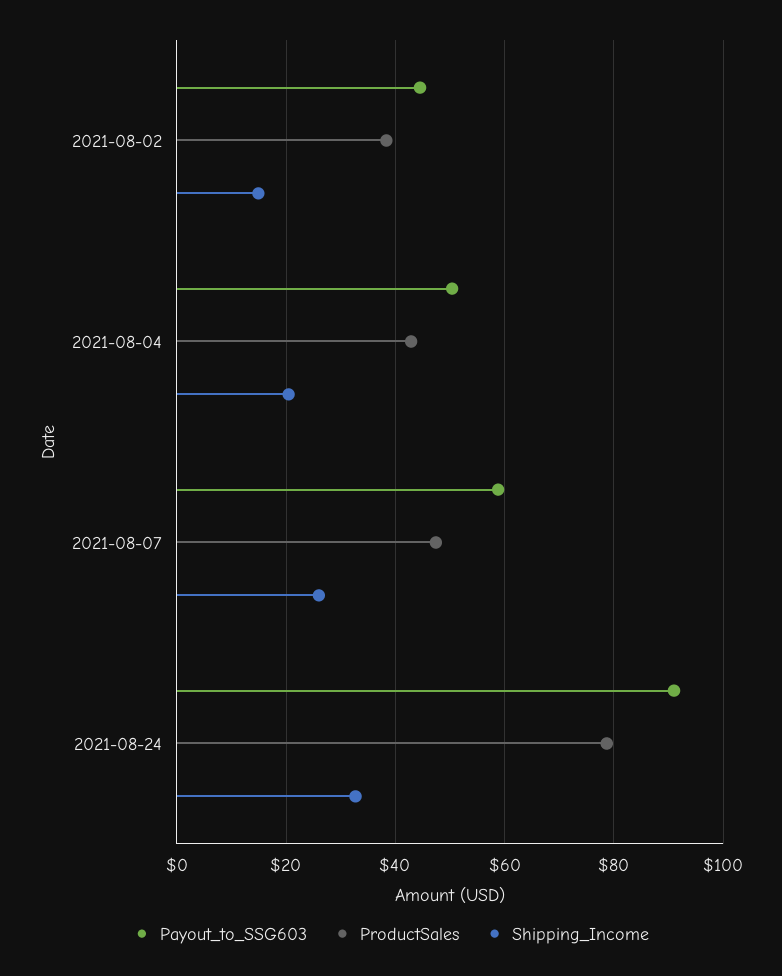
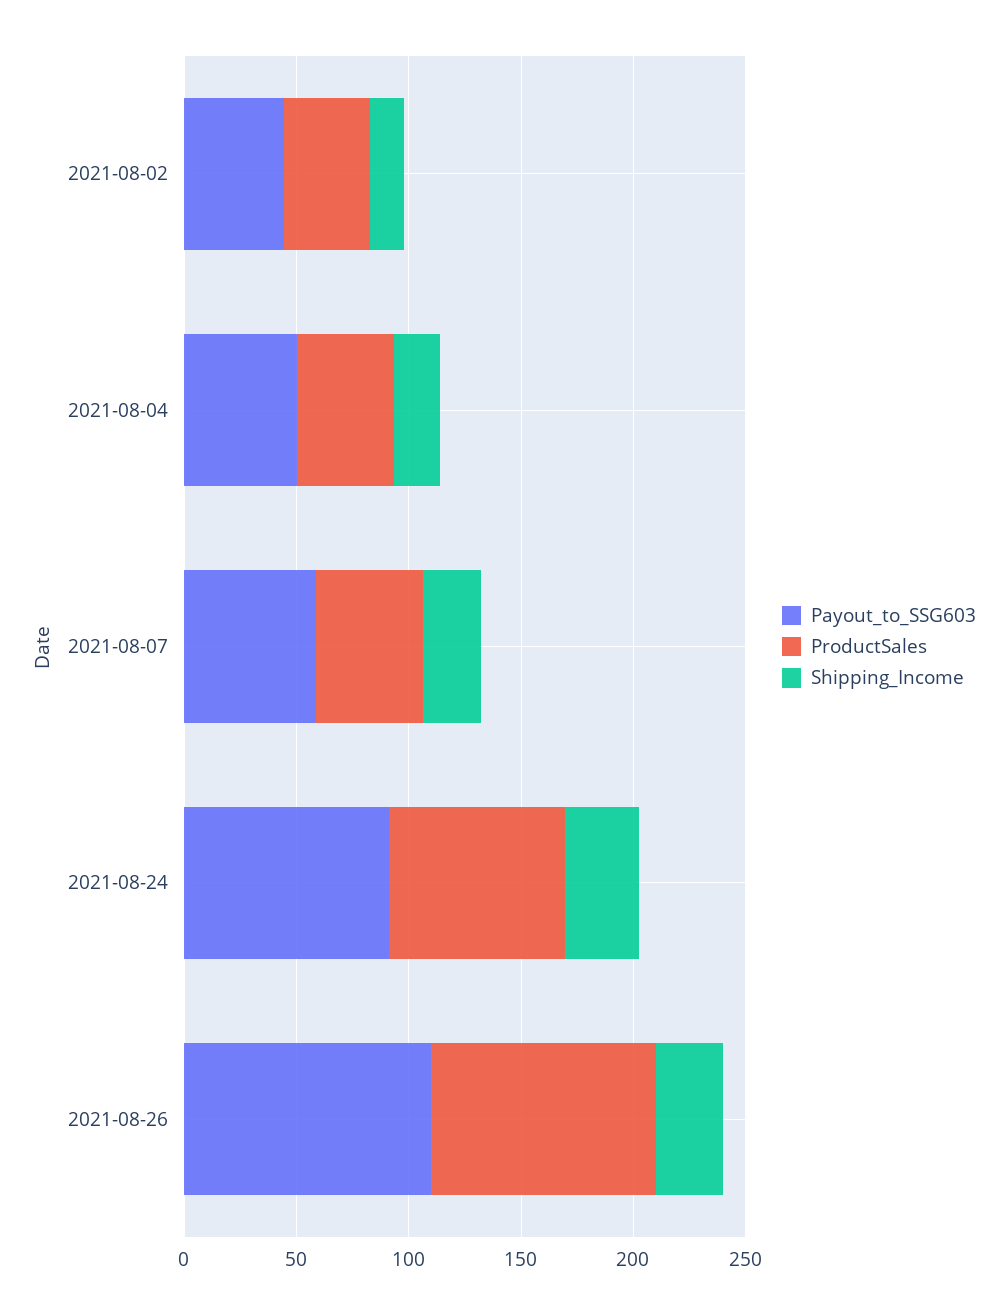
Payout_to_SSG603, 2021-08-26: none -> 110
ProductSales, 2021-08-26: none -> 100
Shipping_Income, 2021-08-26: none -> 30

